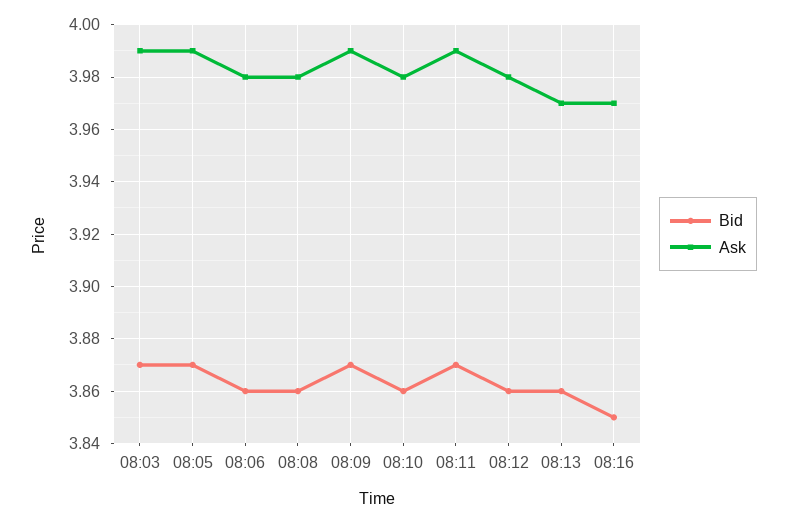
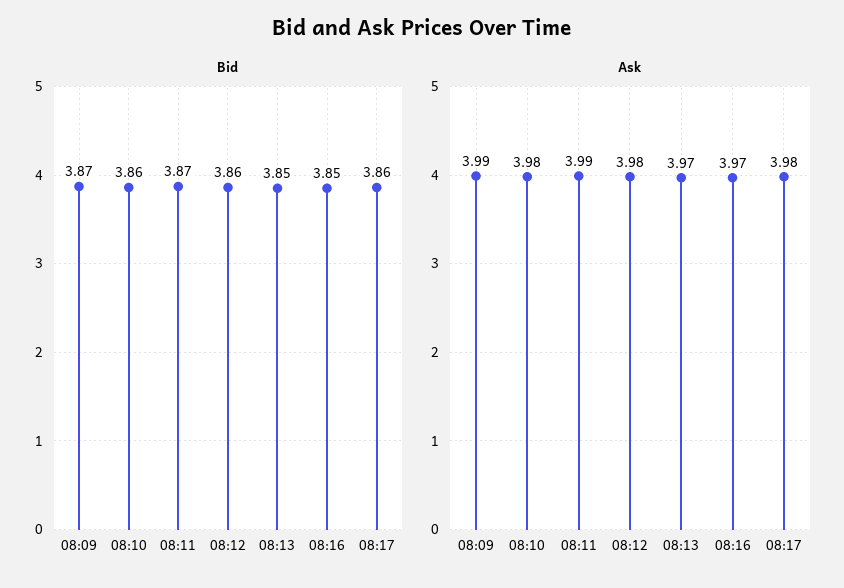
Bid, 08:03: 3.87 -> none
Ask, 08:03: 3.99 -> none
Bid, 08:05: 3.87 -> none
Ask, 08:05: 3.99 -> none
Bid, 08:06: 3.86 -> none
Ask, 08:06: 3.98 -> none
Bid, 08:08: 3.86 -> none
Ask, 08:08: 3.98 -> none
Bid, 08:13: 3.86 -> 3.85
Bid, 08:17: none -> 3.86
Ask, 08:17: none -> 3.98

